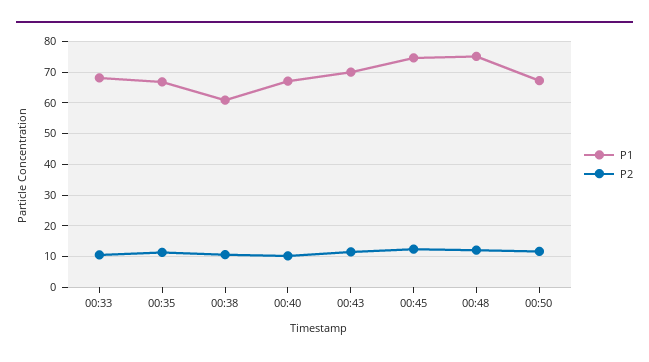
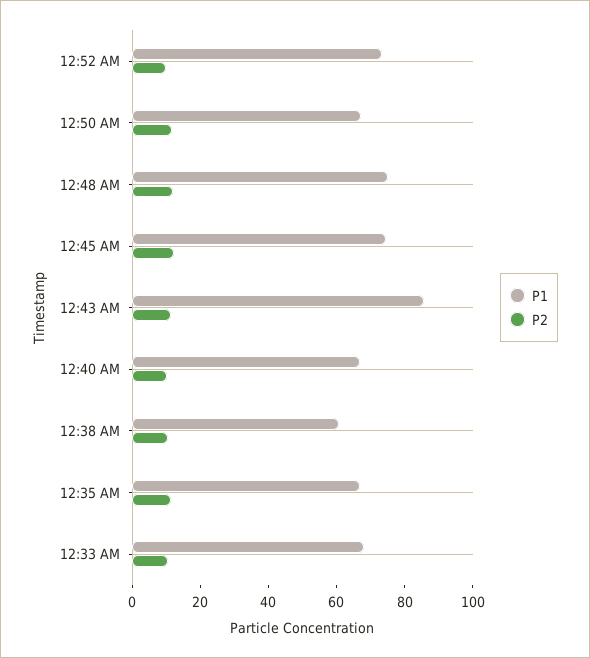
P1, 00:43: 70 -> 85
P1, 12:52 AM: none -> 75
P2, 12:52 AM: none -> 10

